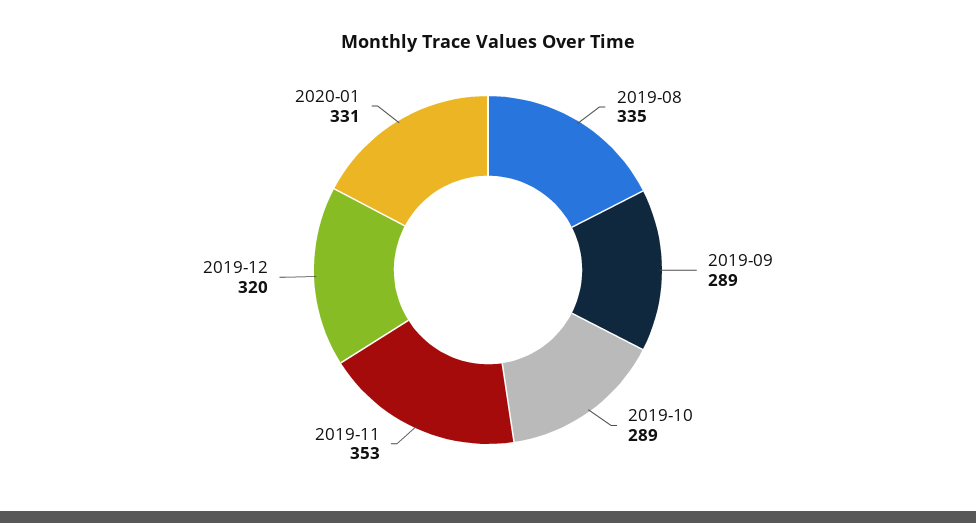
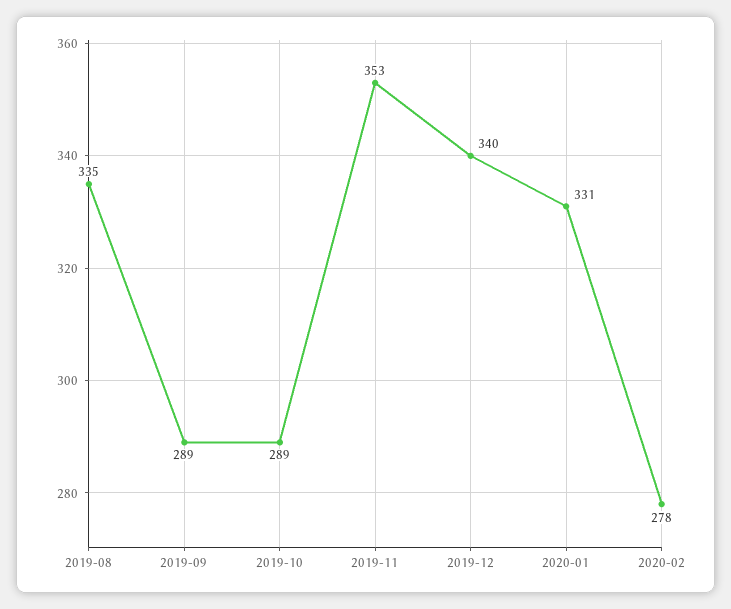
2019-12: 320 -> 340
2020-02: none -> 278

